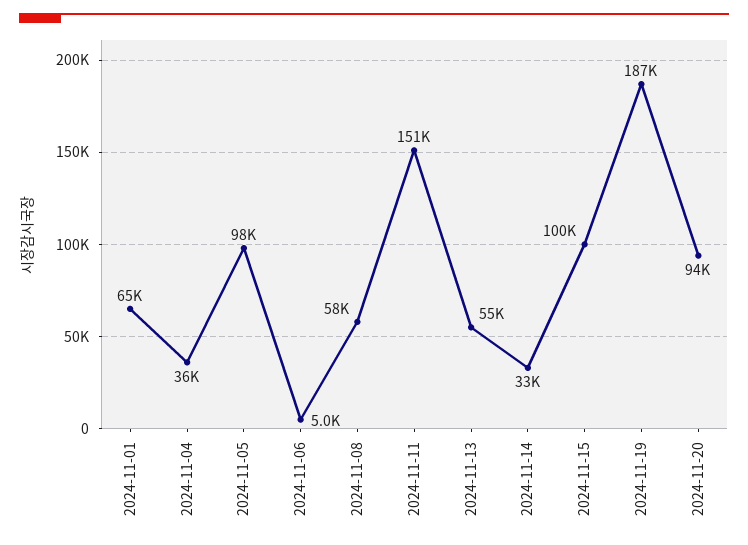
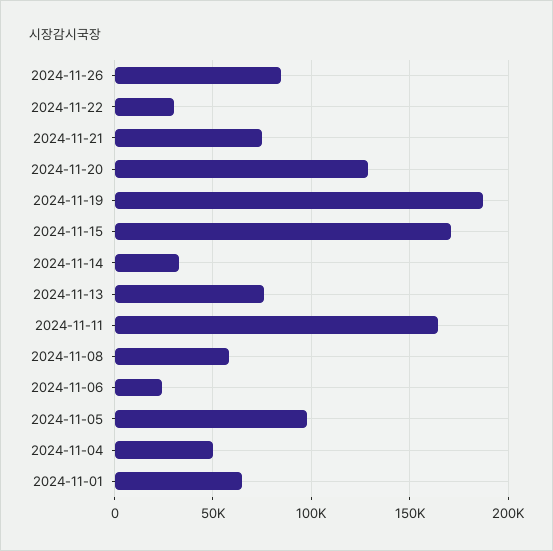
2024-11-04: 36000 -> 50000
2024-11-06: 5000 -> 25000
2024-11-11: 151000 -> 165000
2024-11-13: 55000 -> 75000
2024-11-15: 100000 -> 170000
2024-11-20: 94000 -> 130000
2024-11-26: none -> 85000
2024-11-22: none -> 30000
2024-11-21: none -> 75000

